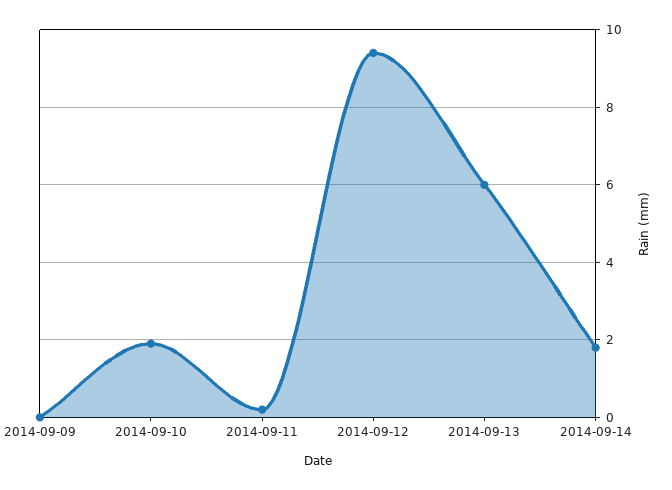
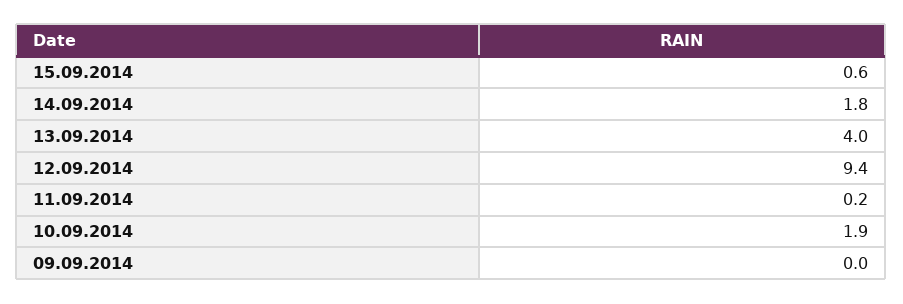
2014-09-13: 6 -> 4
15.09.2014: none -> 0.6

